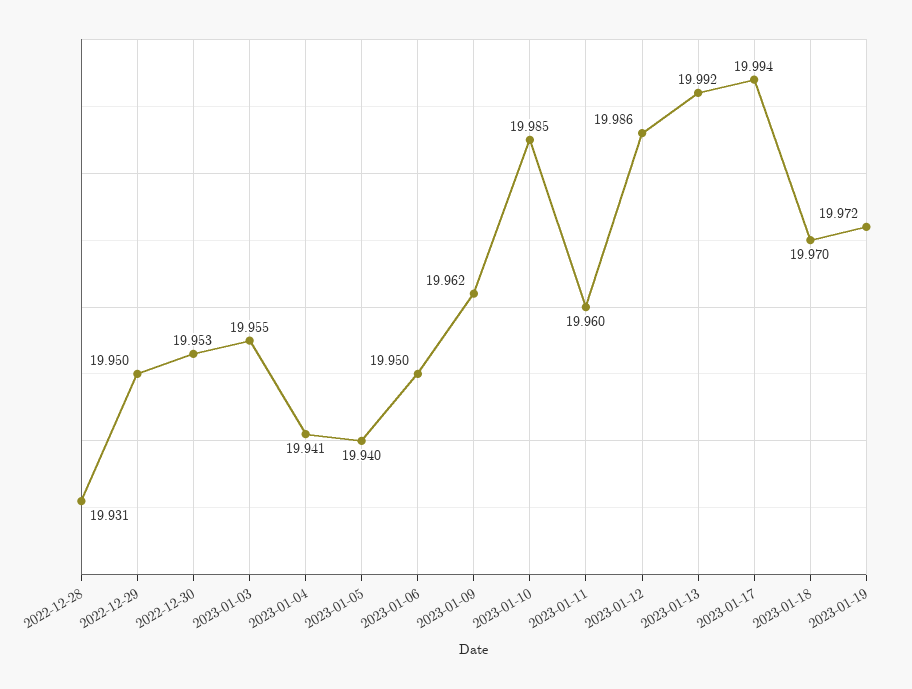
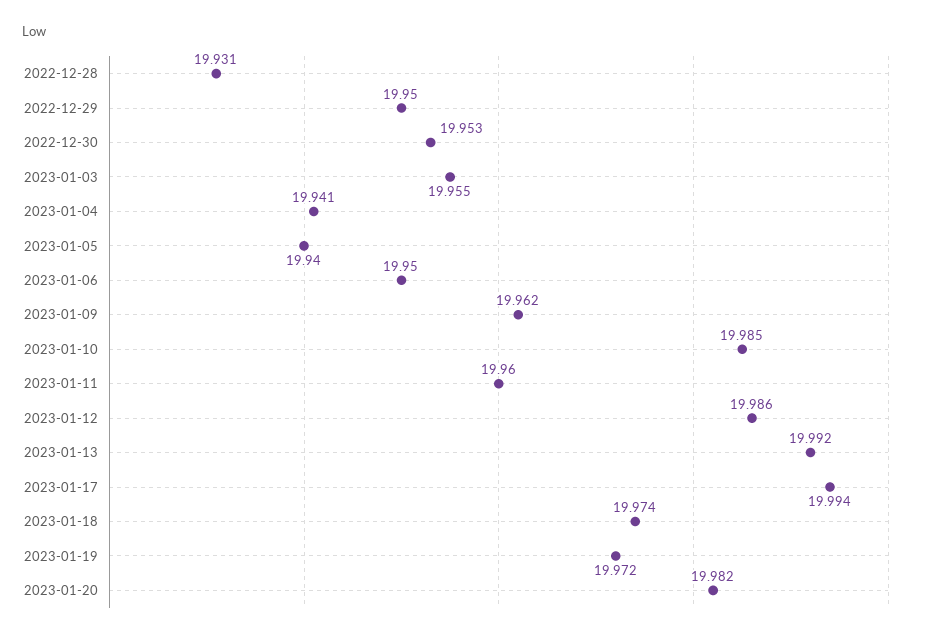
2023-01-18: 19.97 -> 19.974
2023-01-20: none -> 19.982

